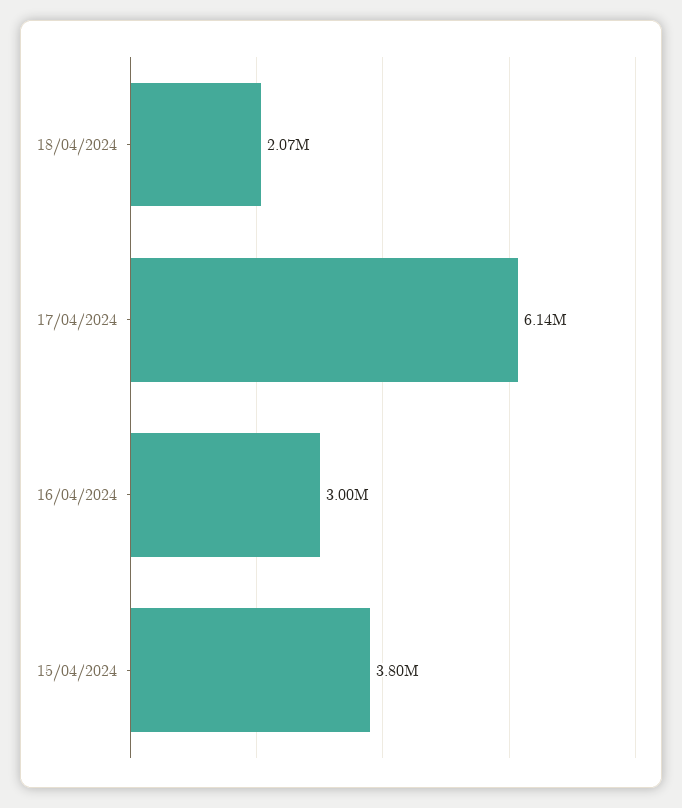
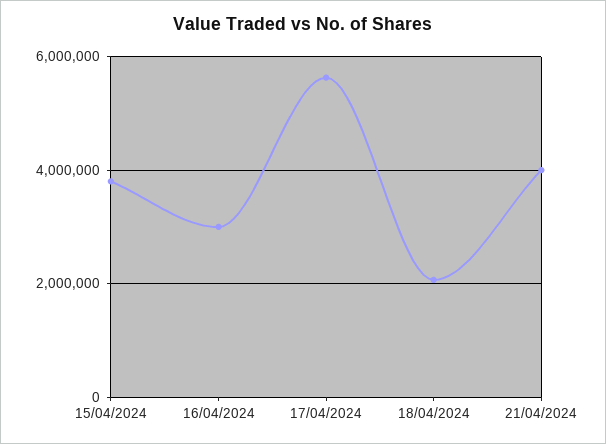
17/04/2024: 6140000 -> 5600000
21/04/2024: none -> 4000000

